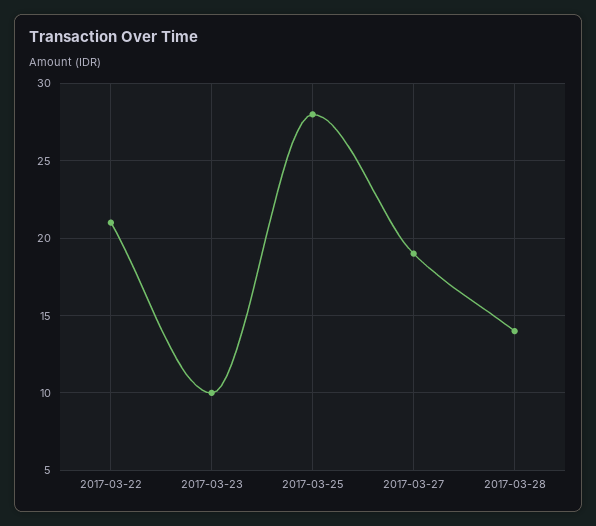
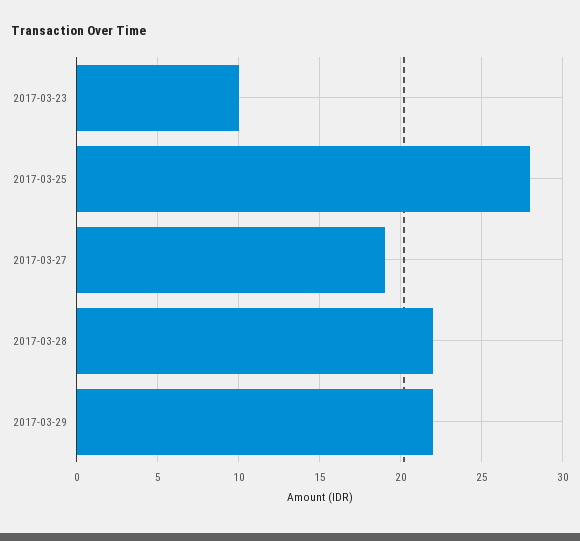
2017-03-22: 21 -> none
2017-03-28: 14 -> 22
2017-03-29: none -> 22

